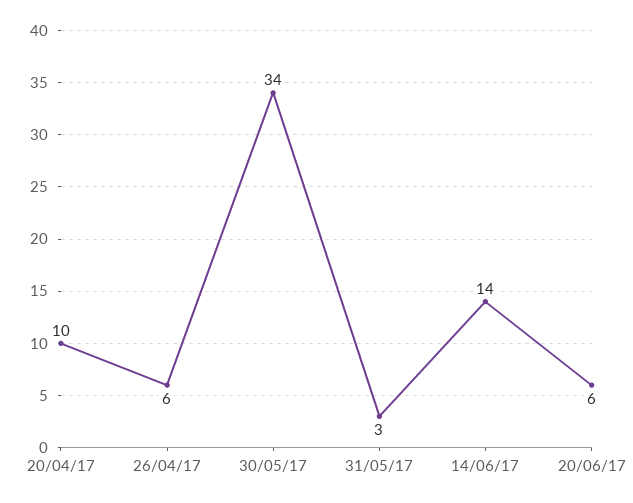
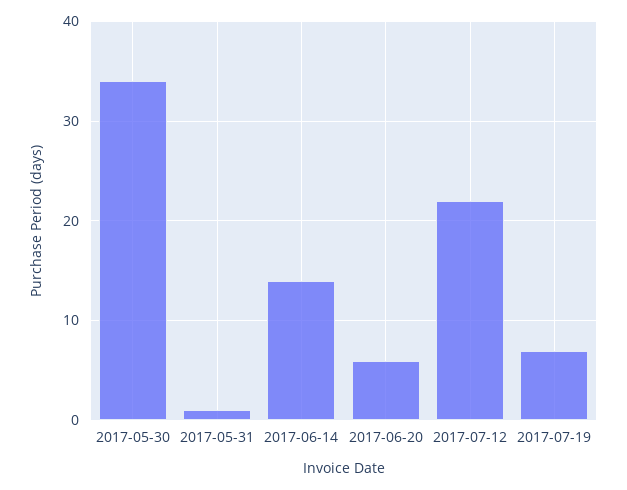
20/04/17: 10 -> none
26/04/17: 6 -> none
31/05/17: 3 -> 1
2017-07-12: none -> 22
2017-07-19: none -> 7

